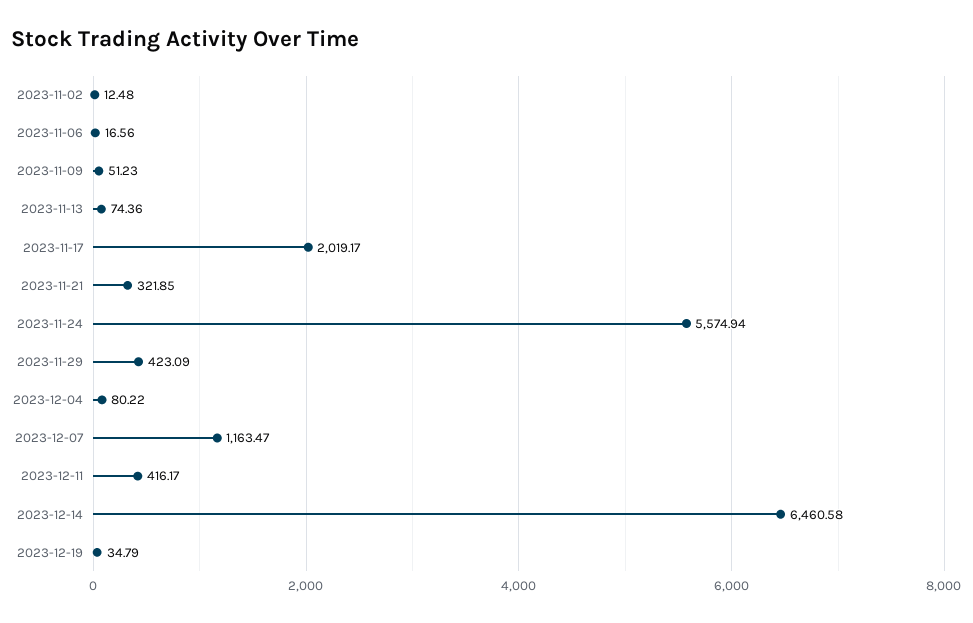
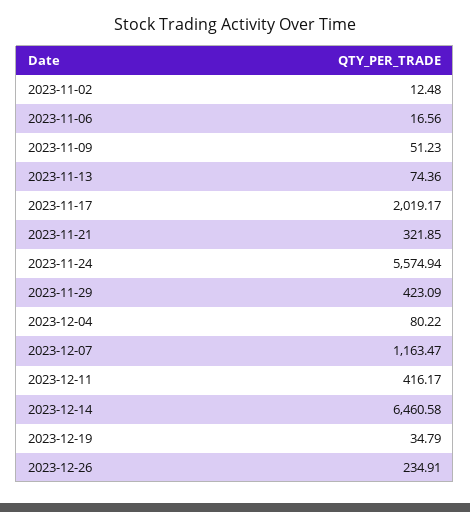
2023-12-26: none -> 234.91

